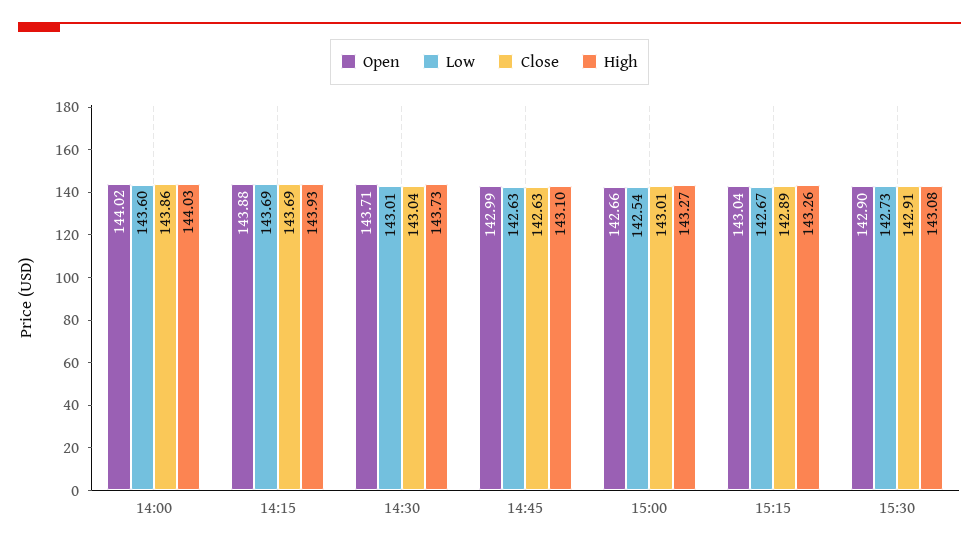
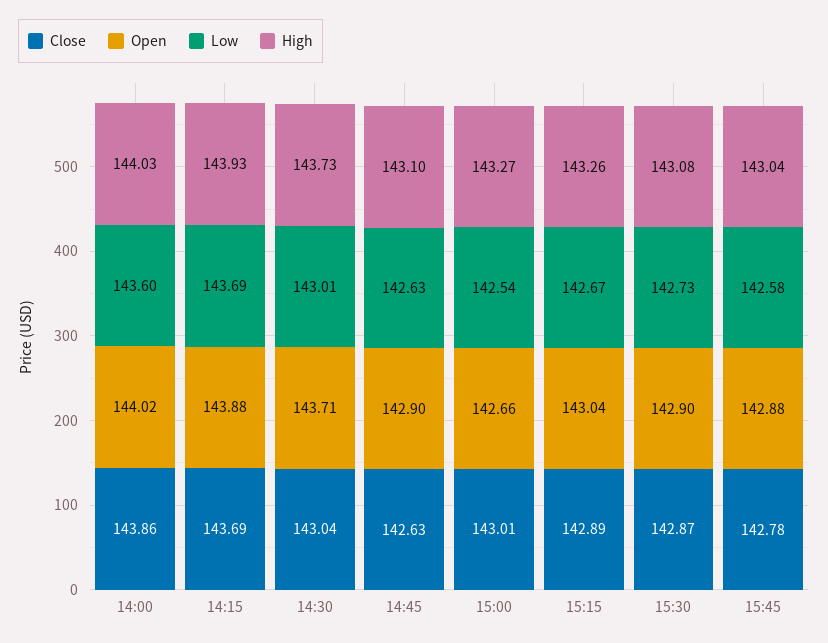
Open, 14:45: 142.99 -> 142.9
Close, 15:30: 142.91 -> 142.87
Close, 15:45: none -> 142.78
Open, 15:45: none -> 142.88
Low, 15:45: none -> 142.58
High, 15:45: none -> 143.04

